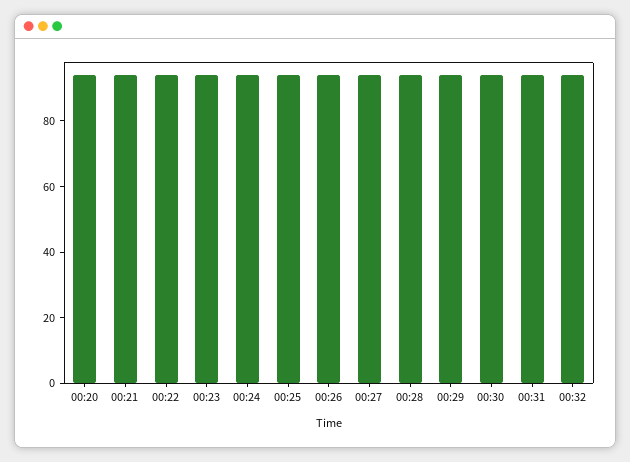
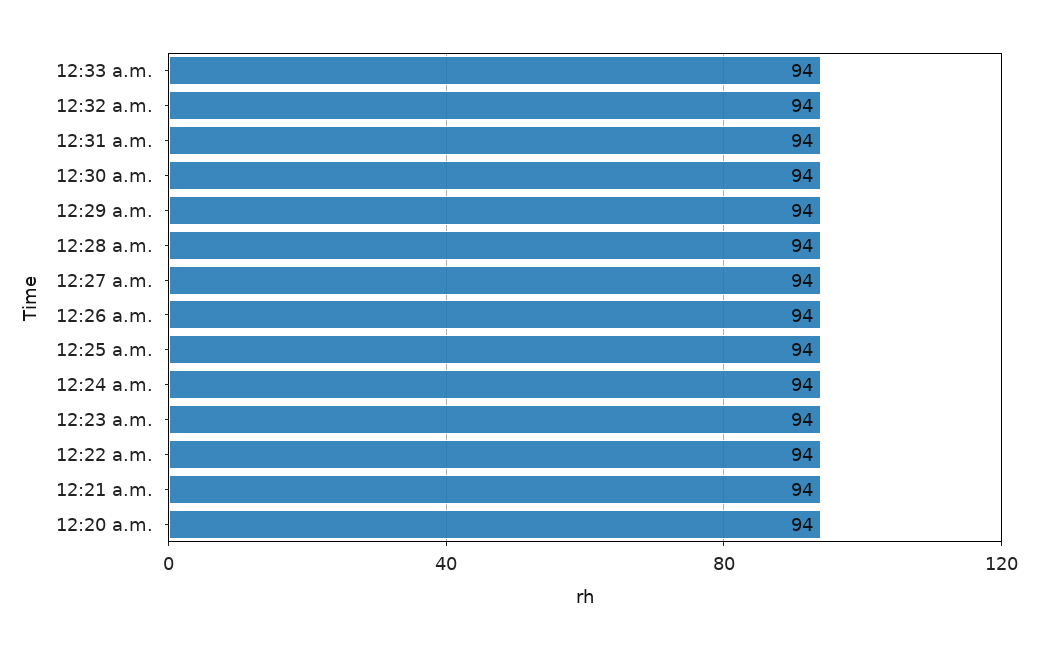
12:33 a.m.: none -> 94

